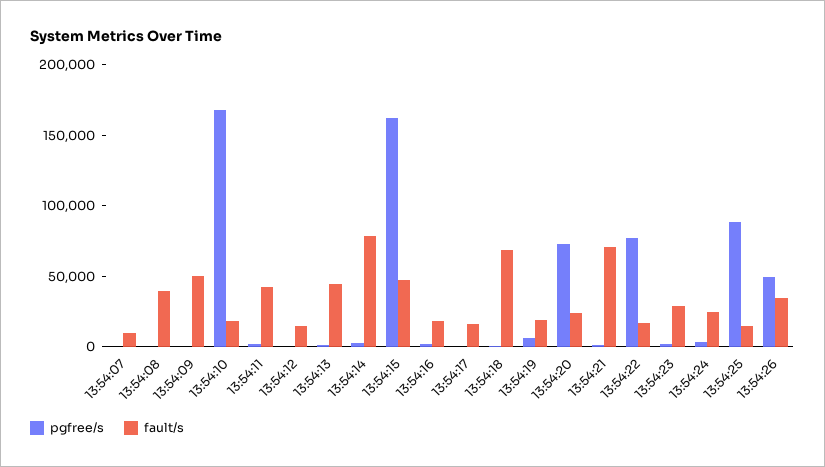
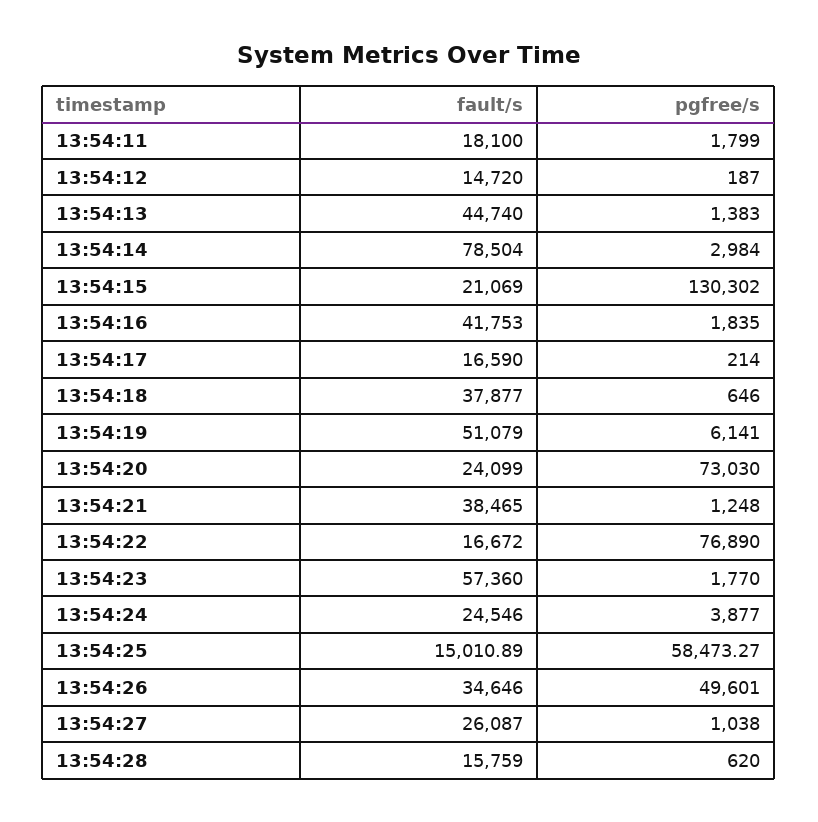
pgfree/s, 13:54:07: 0 -> none
fault/s, 13:54:07: 10000 -> none
pgfree/s, 13:54:08: 0 -> none
fault/s, 13:54:08: 40000 -> none
pgfree/s, 13:54:09: 0 -> none
fault/s, 13:54:09: 50000 -> none
pgfree/s, 13:54:10: 170000 -> none
fault/s, 13:54:10: 20000 -> none
fault/s, 13:54:11: 40000 -> 18100
pgfree/s, 13:54:15: 160000 -> 130302
fault/s, 13:54:15: 50000 -> 21069
fault/s, 13:54:16: 20000 -> 41753
fault/s, 13:54:18: 70000 -> 37877
fault/s, 13:54:19: 20000 -> 51079
fault/s, 13:54:21: 70000 -> 38465
fault/s, 13:54:23: 30000 -> 57360
pgfree/s, 13:54:25: 90000 -> 58473.27
fault/s, 13:54:27: none -> 26087
pgfree/s, 13:54:27: none -> 1038
fault/s, 13:54:28: none -> 15759
pgfree/s, 13:54:28: none -> 620

